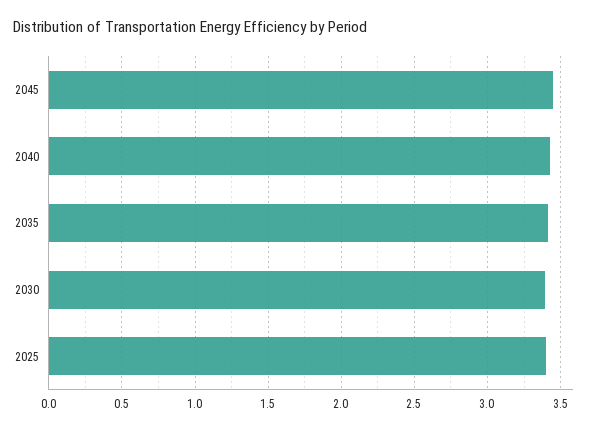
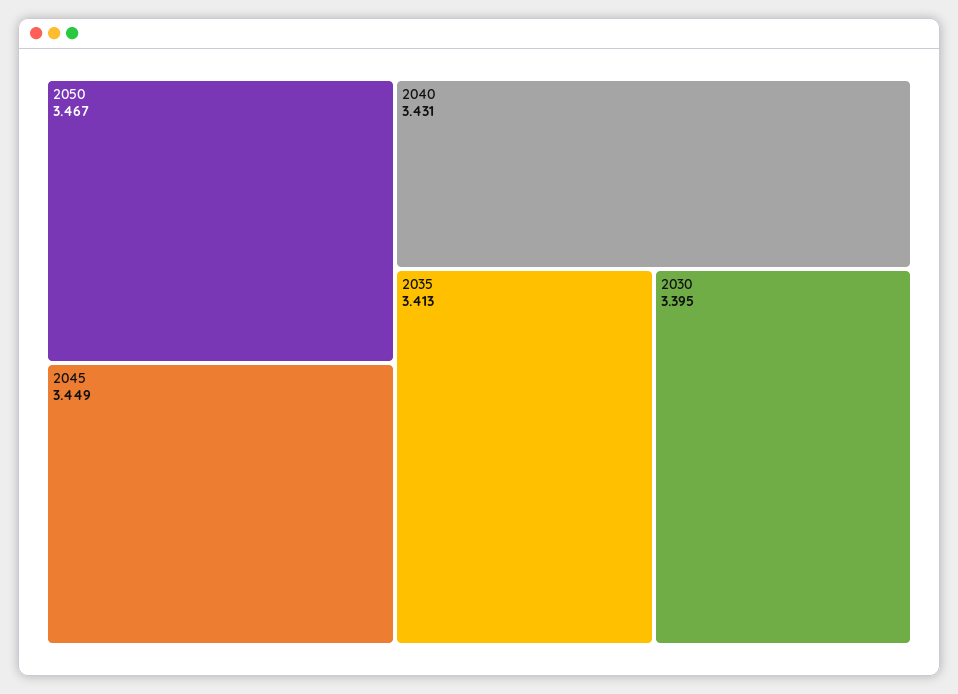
2025: 3.4 -> none
2050: none -> 3.467

